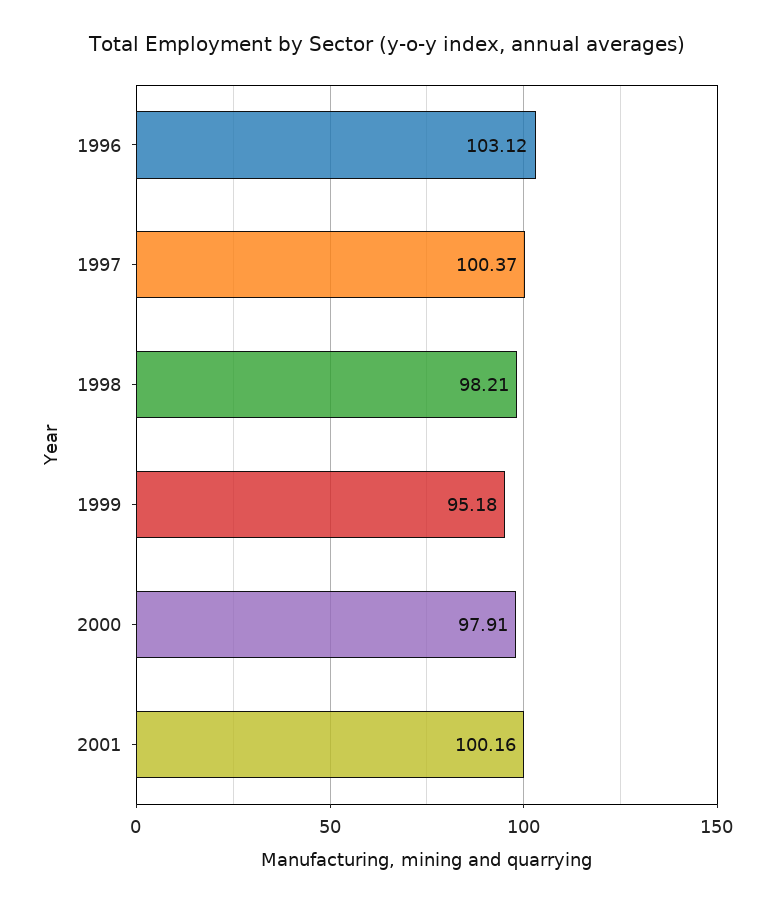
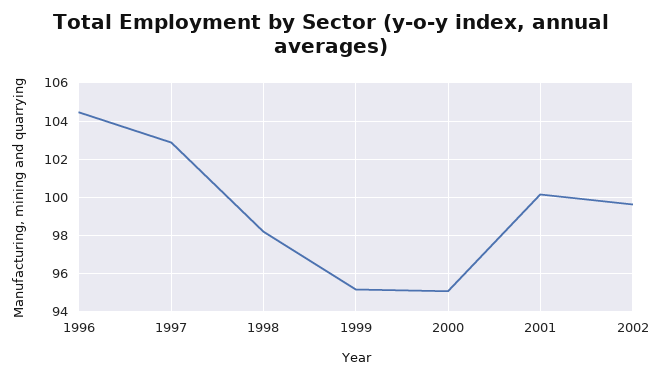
1996: 103.12 -> 104.5
1997: 100.37 -> 103
2000: 97.91 -> 95
2002: none -> 99.5

